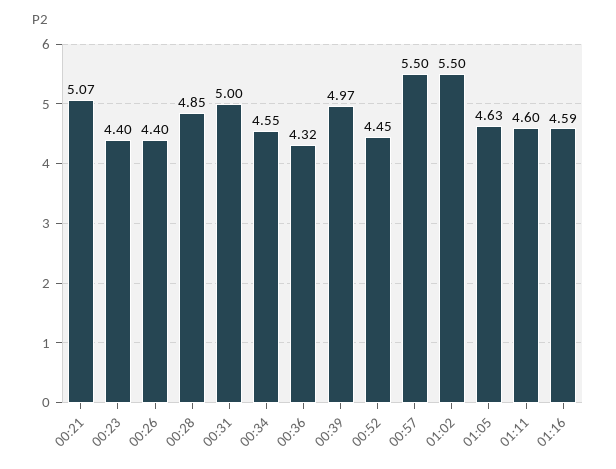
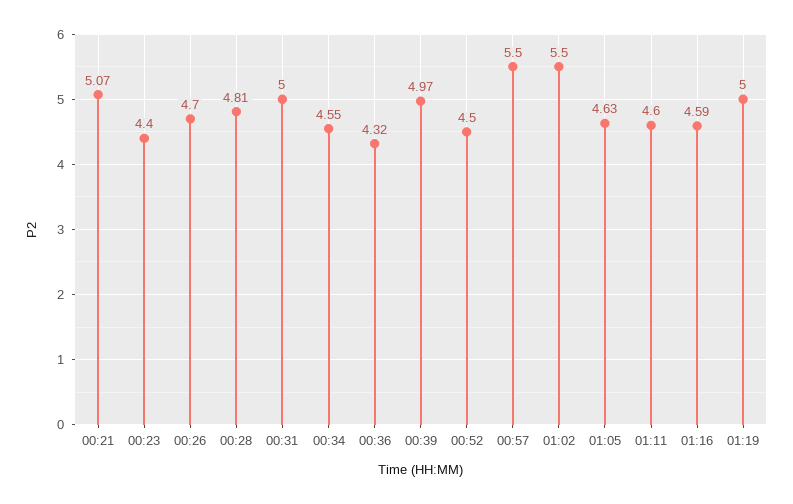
00:26: 4.4 -> 4.7
00:28: 4.85 -> 4.81
00:52: 4.45 -> 4.5
01:19: none -> 5

